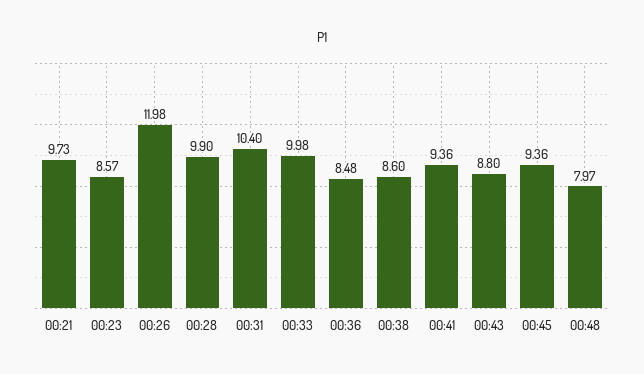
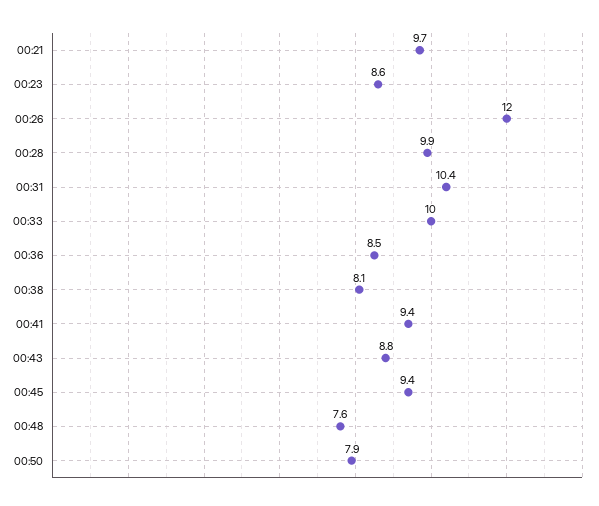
00:38: 8.6 -> 8.1
00:48: 7.97 -> 7.6
00:50: none -> 7.9

